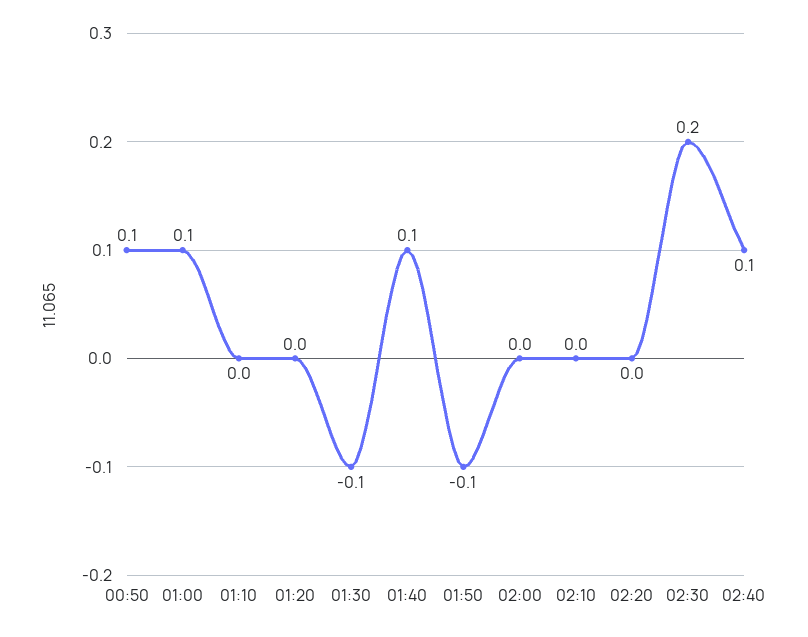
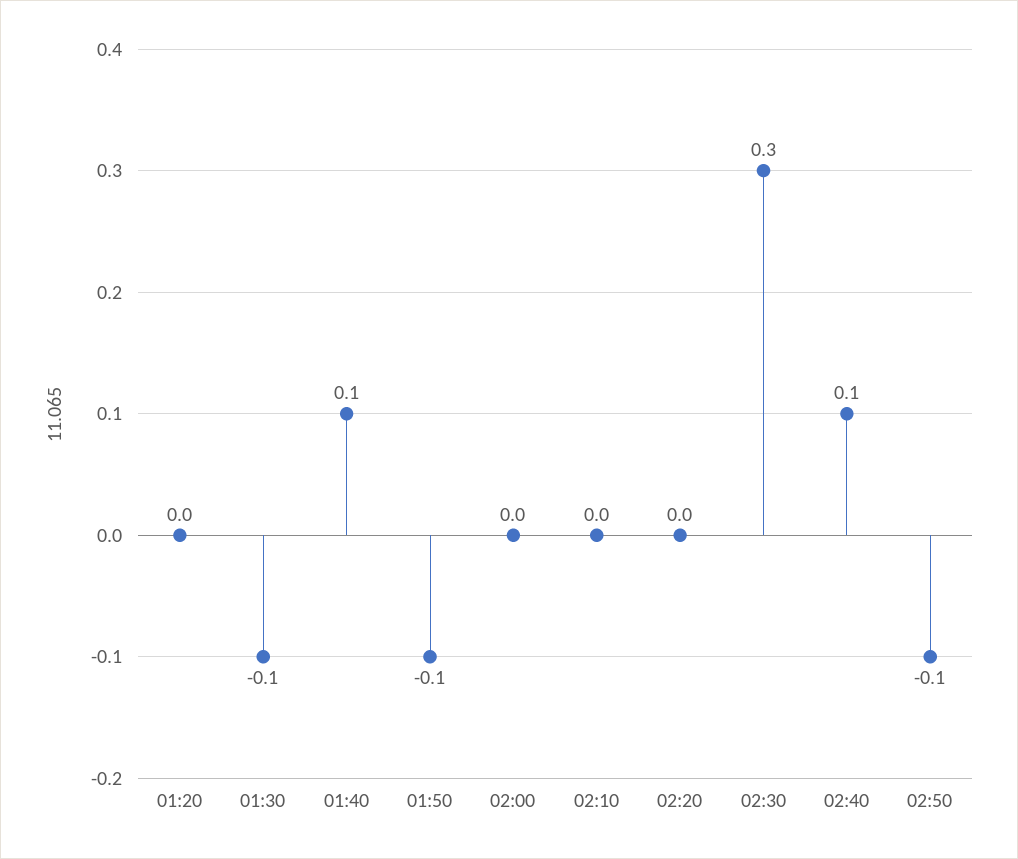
00:50: 0.1 -> none
01:00: 0.1 -> none
01:10: 0 -> none
02:30: 0.2 -> 0.3
02:50: none -> -0.1

